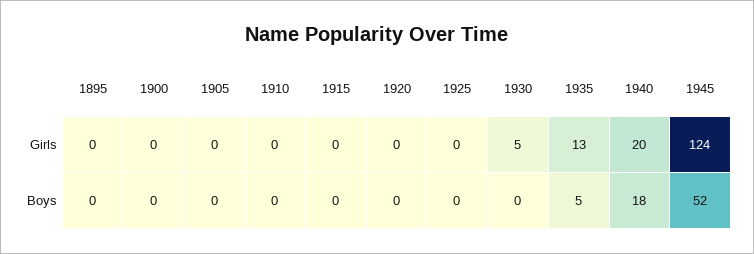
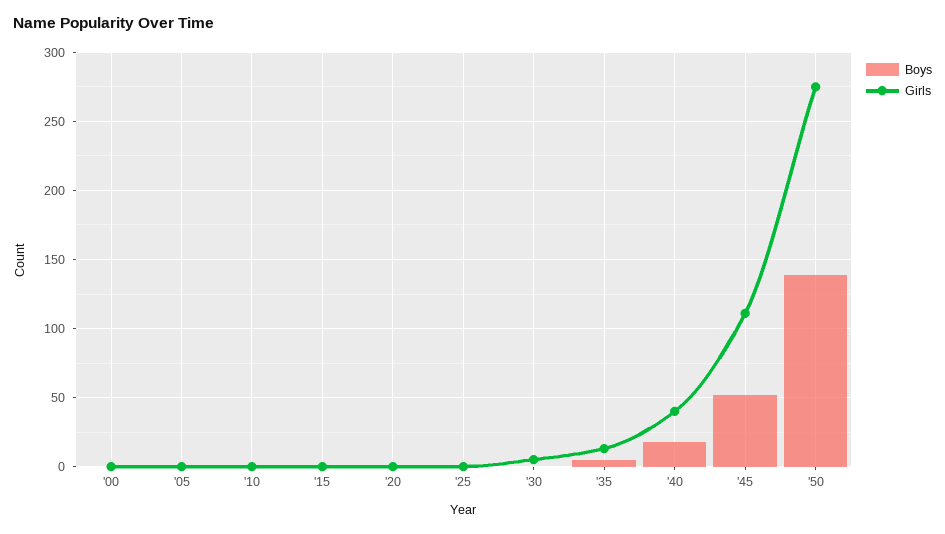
Girls, 1895: 0 -> none
Girls, 1940: 20 -> 40
Girls, 1945: 124 -> 110
Boys, 1895: 0 -> none
Boys, '50: none -> 140
Girls, '50: none -> 275

